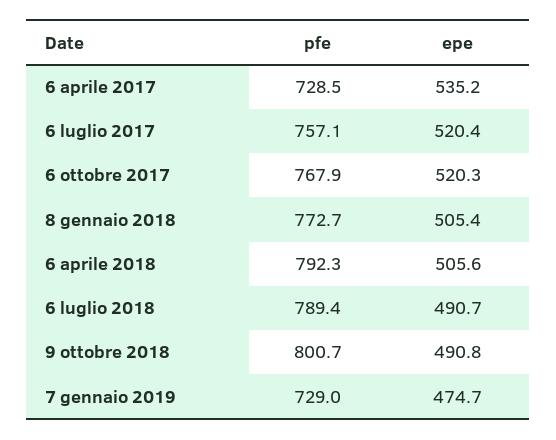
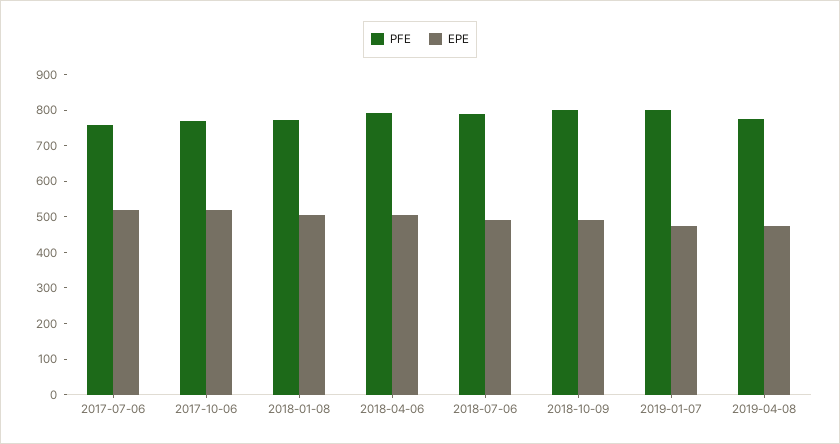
pfe, 6 aprile 2017: 728.5 -> none
epe, 6 aprile 2017: 535.2 -> none
pfe, 7 gennaio 2019: 729 -> 800
pfe, 2019-04-08: none -> 775
epe, 2019-04-08: none -> 475

